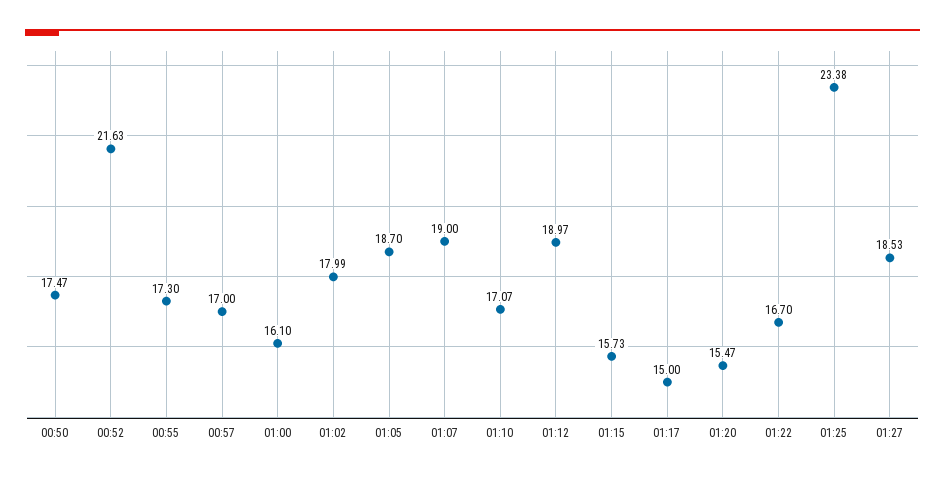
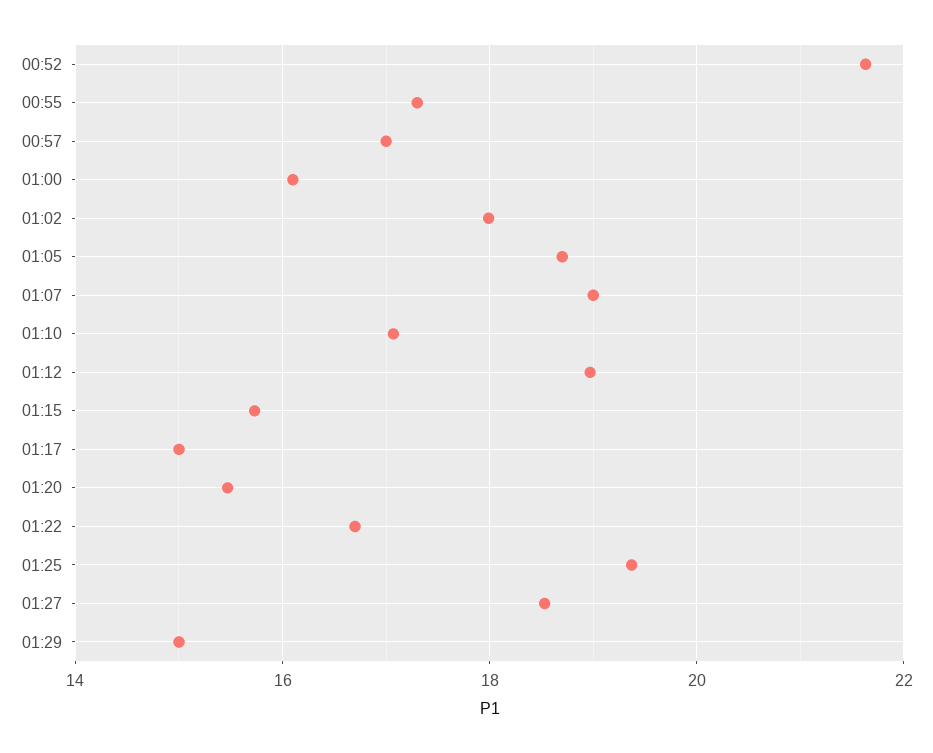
00:50: 17.47 -> none
01:25: 23.38 -> 19.4
01:29: none -> 15

